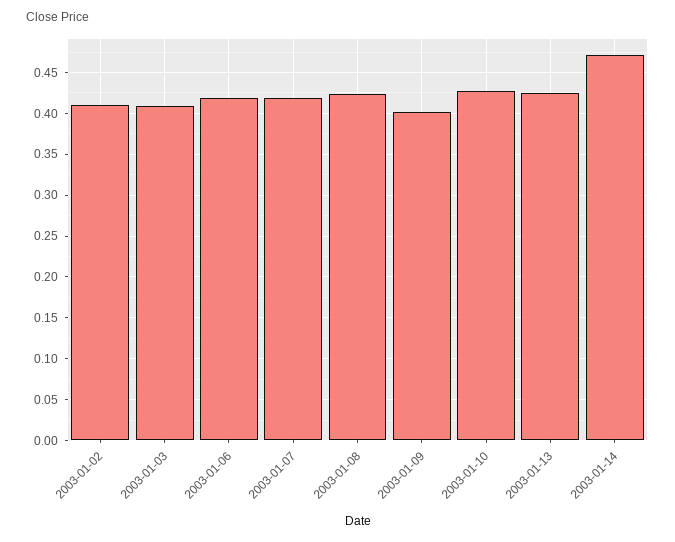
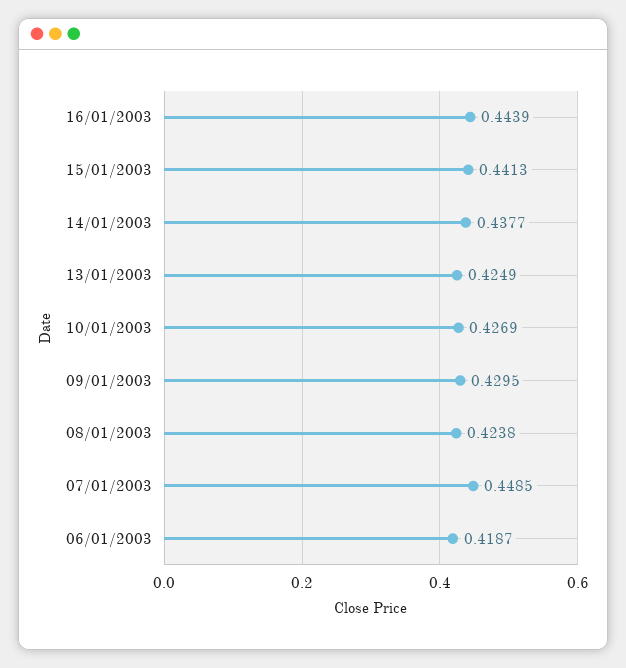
2003-01-02: 0.41 -> none
2003-01-03: 0.41 -> none
2003-01-07: 0.42 -> 0.4485
2003-01-09: 0.4 -> 0.4295
2003-01-14: 0.47 -> 0.4377
16/01/2003: none -> 0.4439
15/01/2003: none -> 0.4413

